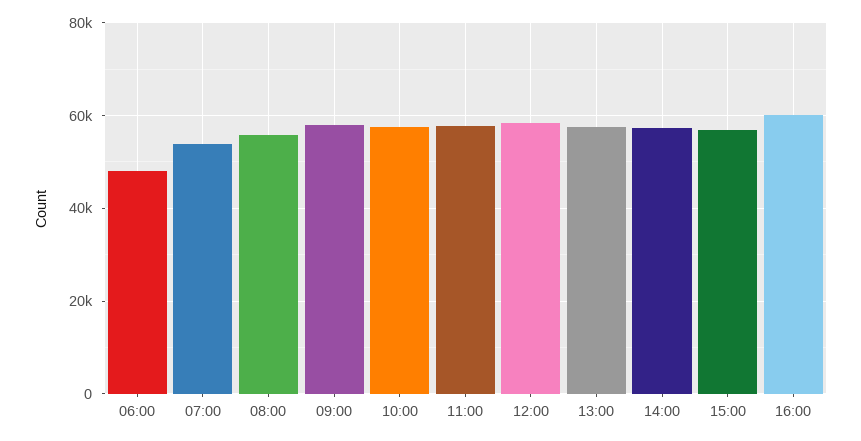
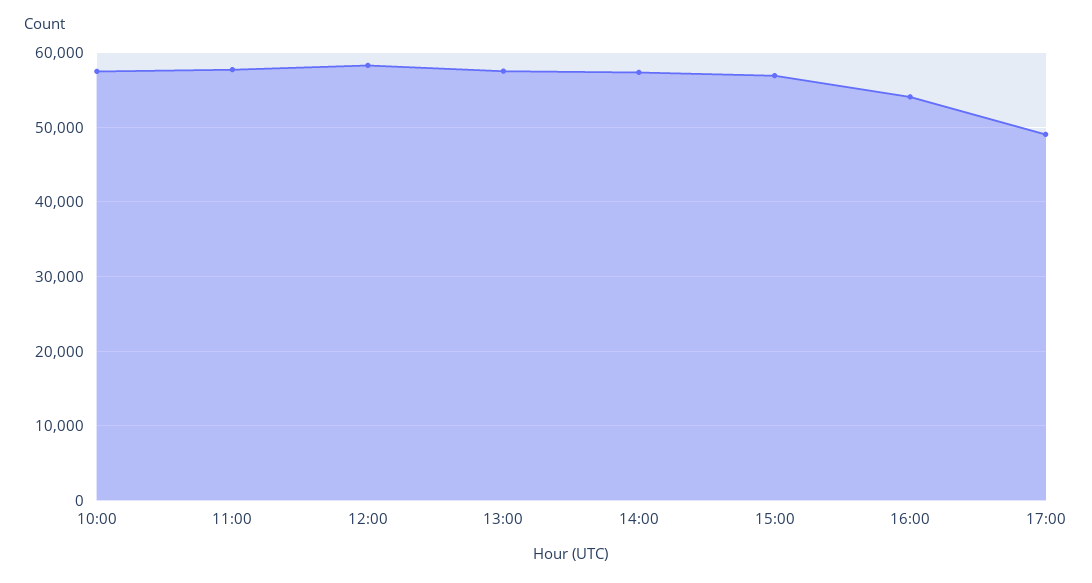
06:00: 48000 -> none
07:00: 54000 -> none
08:00: 56000 -> none
09:00: 58000 -> none
16:00: 60000 -> 54000
17:00: none -> 49000

